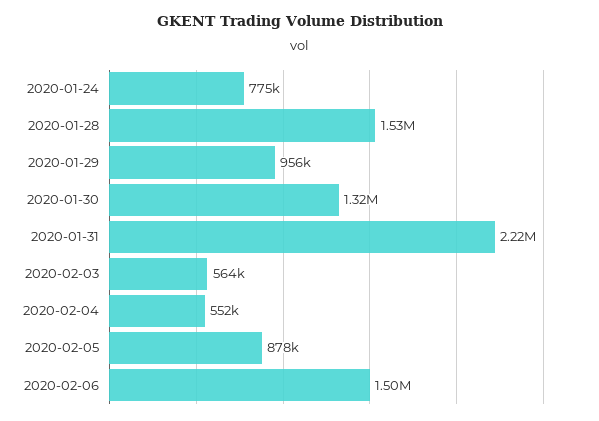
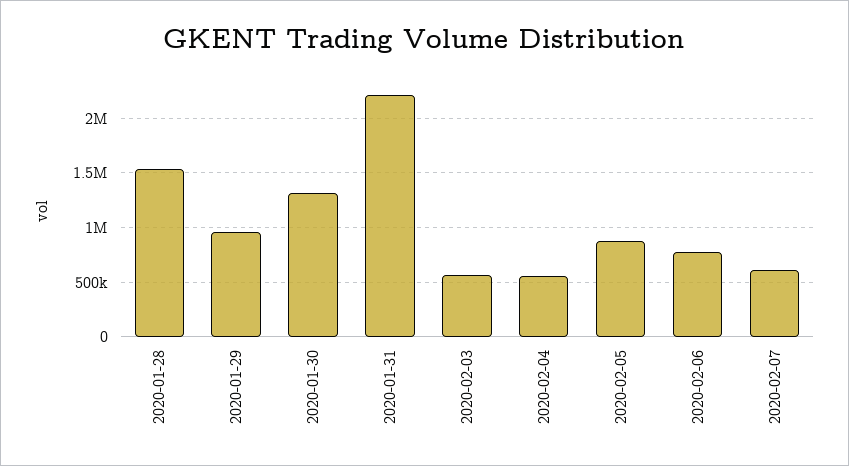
2020-01-24: 775000 -> none
2020-02-06: 1500000 -> 800000
2020-02-07: none -> 600000

